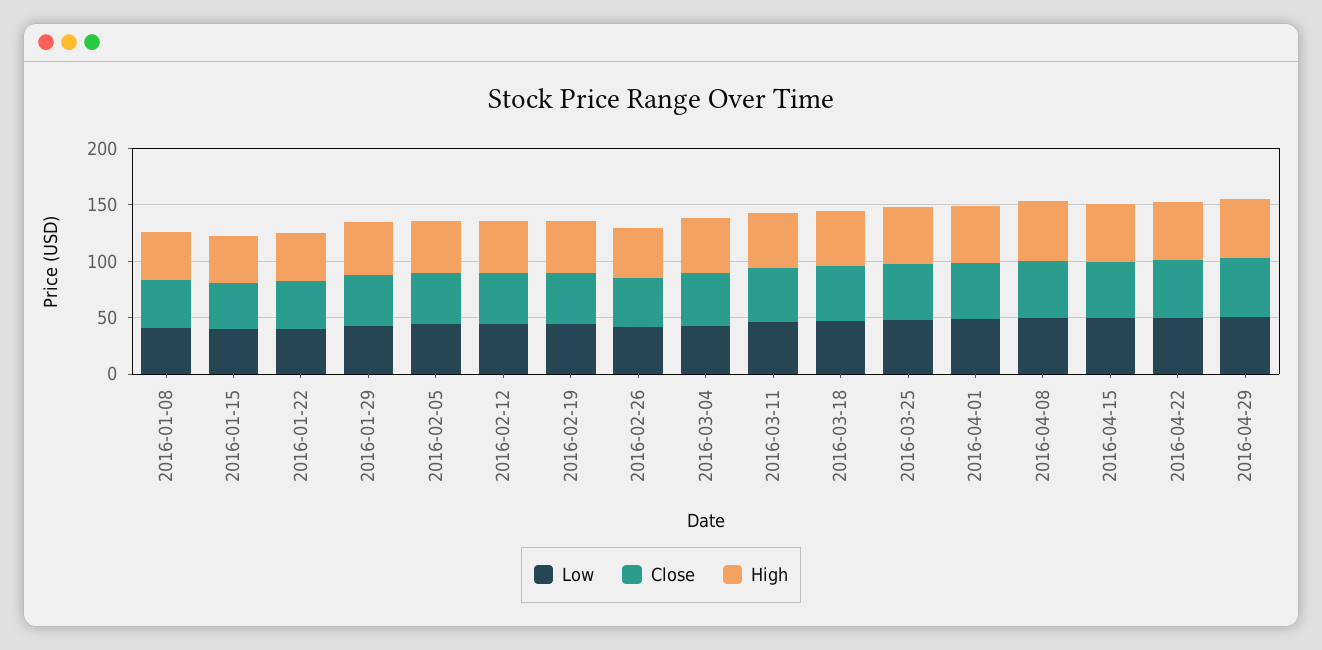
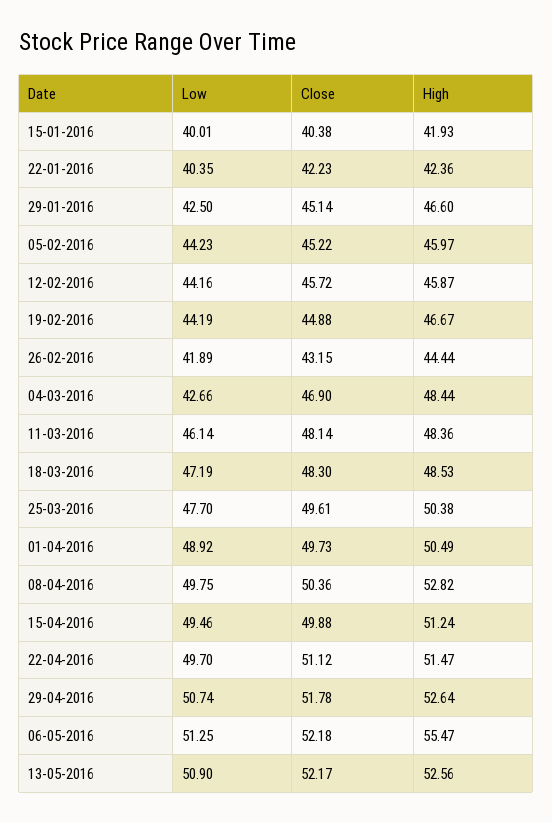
Low, 2016-01-08: 40 -> none
Close, 2016-01-08: 40 -> none
High, 2016-01-08: 40 -> none
Low, 06-05-2016: none -> 51.25
Close, 06-05-2016: none -> 52.18
High, 06-05-2016: none -> 55.47
Low, 13-05-2016: none -> 50.9
Close, 13-05-2016: none -> 52.17
High, 13-05-2016: none -> 52.56

